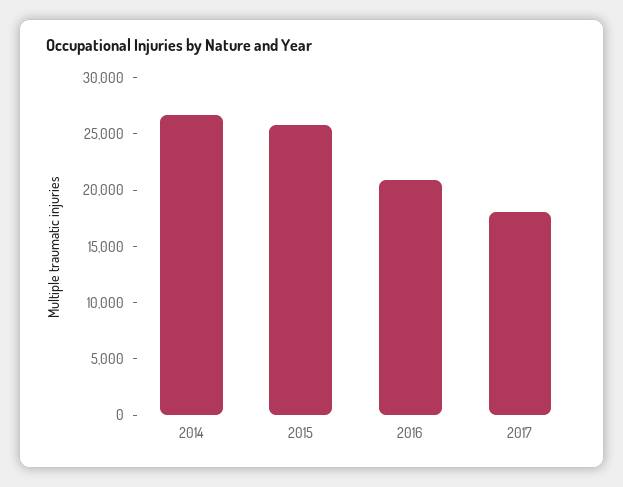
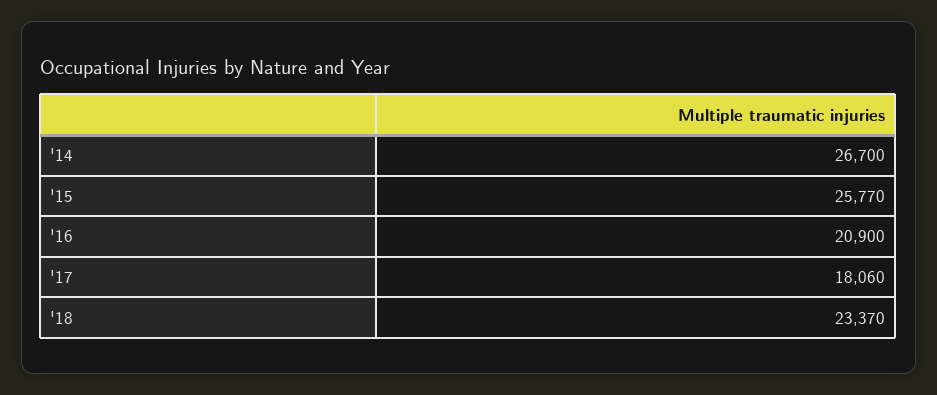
'18: none -> 23370

